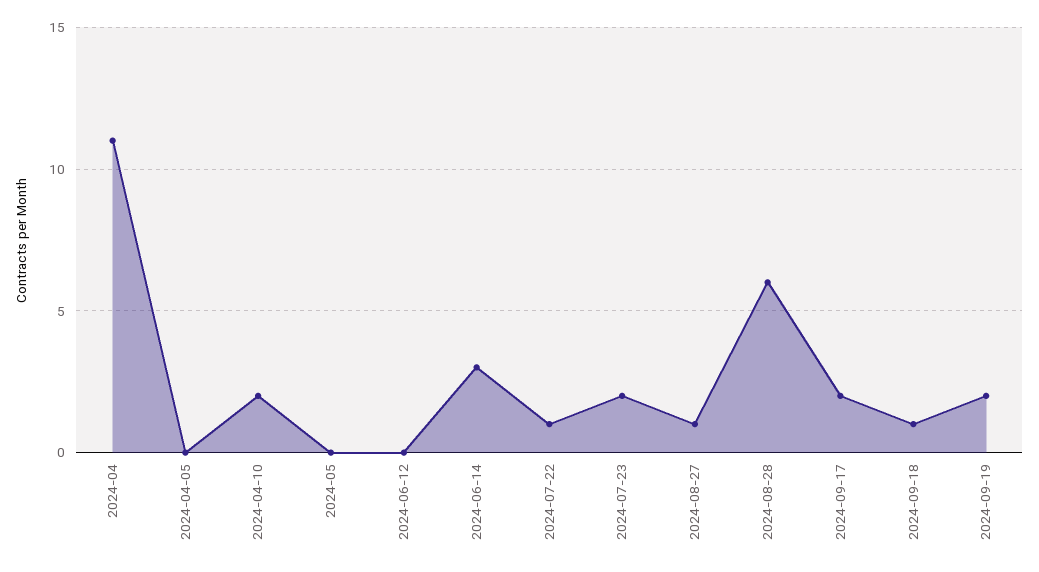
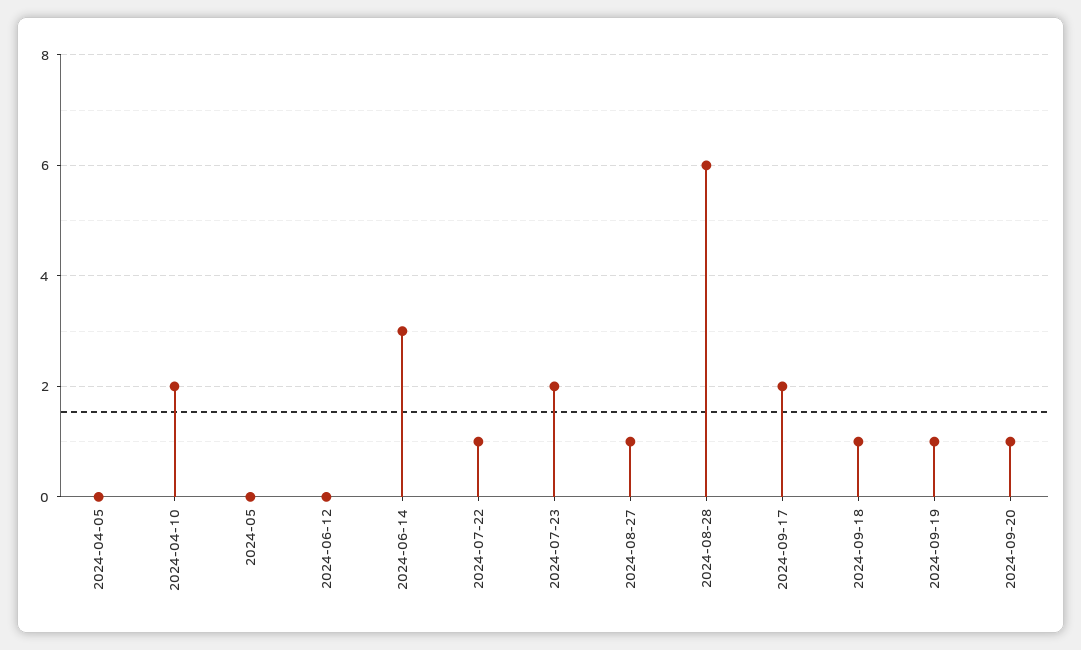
2024-04: 11 -> none
2024-09-19: 2 -> 1
2024-09-20: none -> 1

